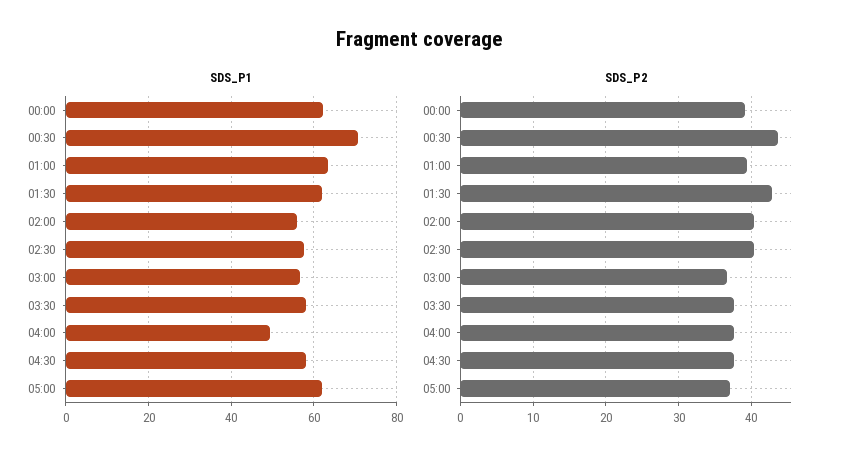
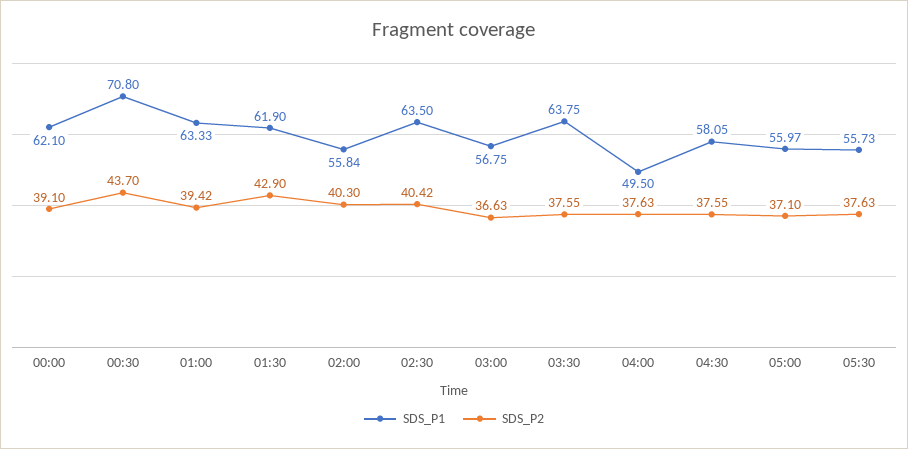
SDS_P1, 02:30: 58 -> 63.5
SDS_P1, 03:30: 58 -> 63.75
SDS_P1, 05:00: 62 -> 55.97
SDS_P1, 05:30: none -> 55.73
SDS_P2, 05:30: none -> 37.63

